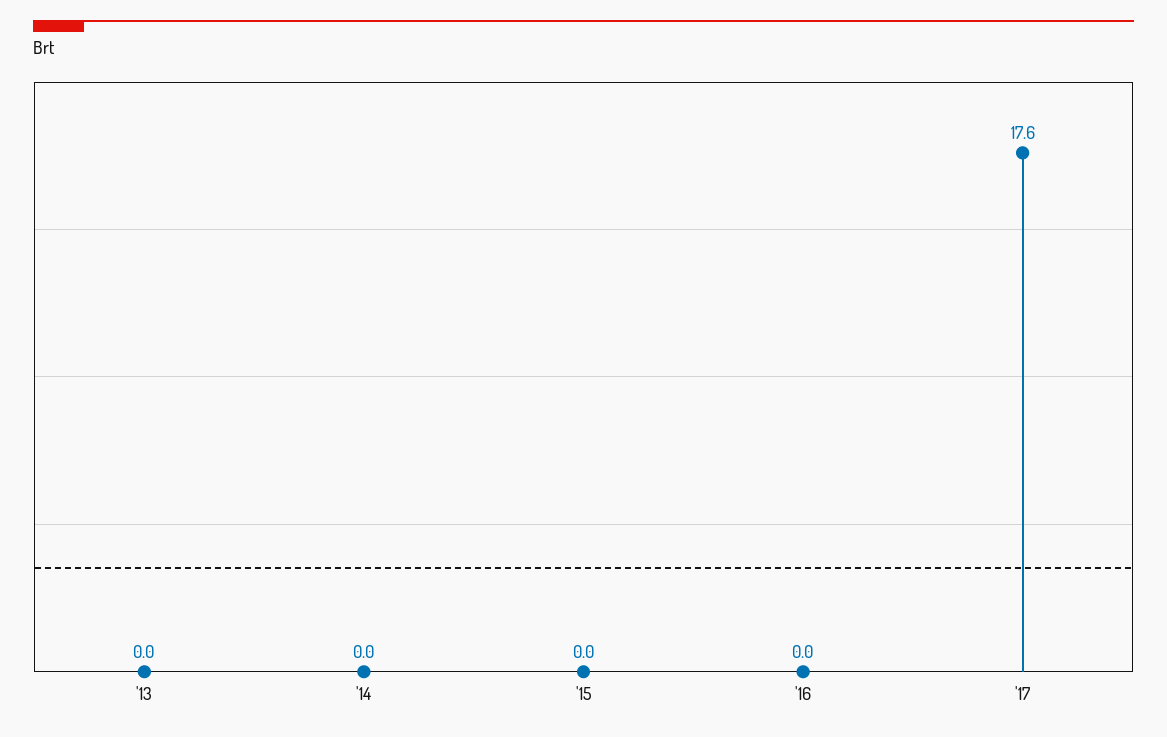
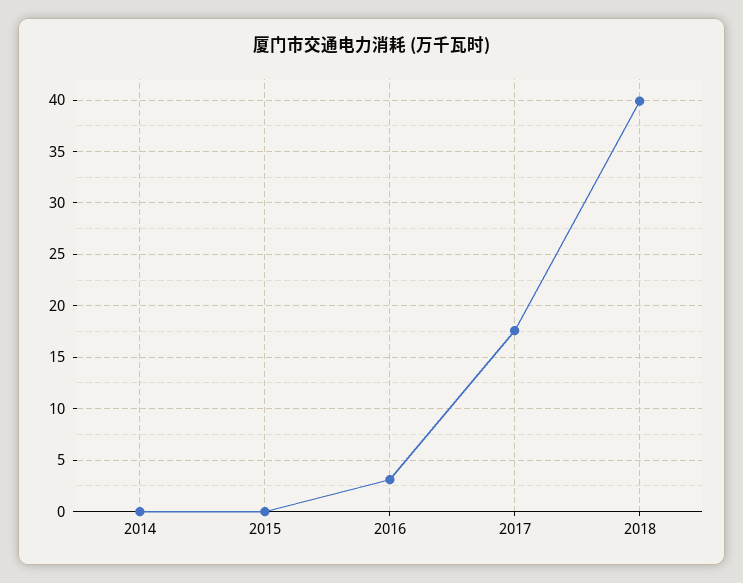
'13: 0 -> none
'16: 0 -> 3
2018: none -> 40

